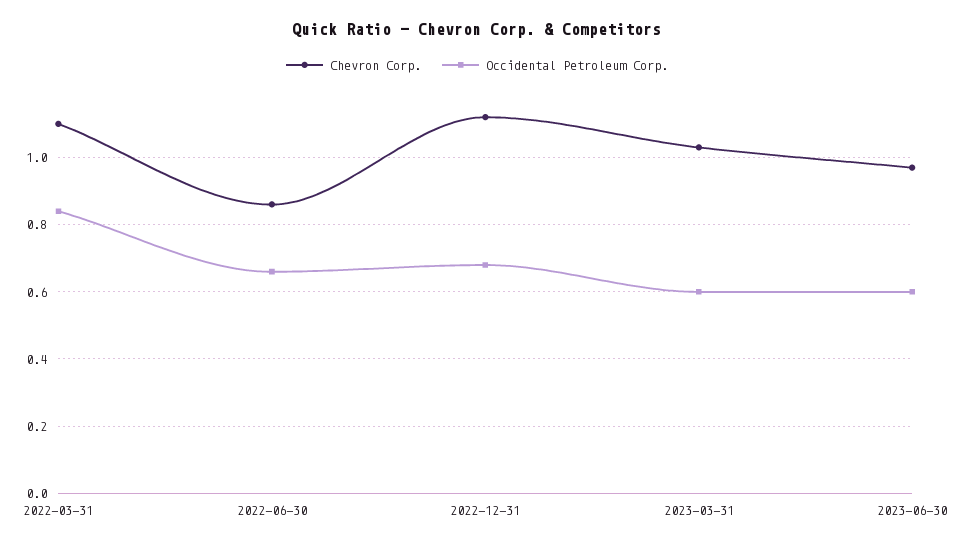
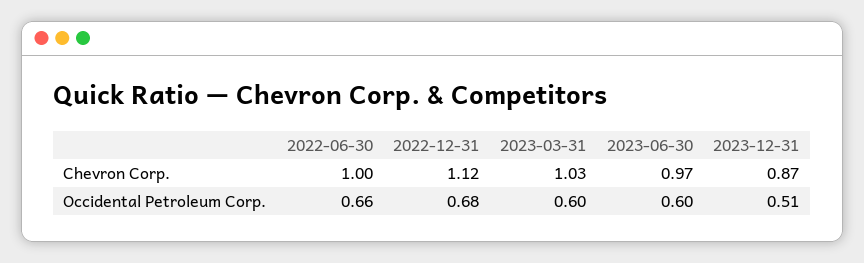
Chevron Corp., 2022-03-31: 1.1 -> none
Occidental Petroleum Corp., 2022-03-31: 0.85 -> none
Chevron Corp., 2022-06-30: 0.85 -> 1
Chevron Corp., 2023-12-31: none -> 0.87
Occidental Petroleum Corp., 2023-12-31: none -> 0.51

